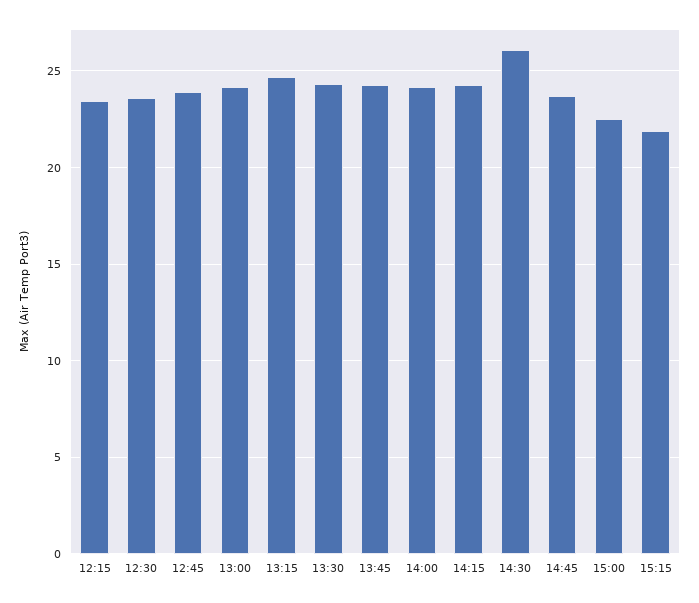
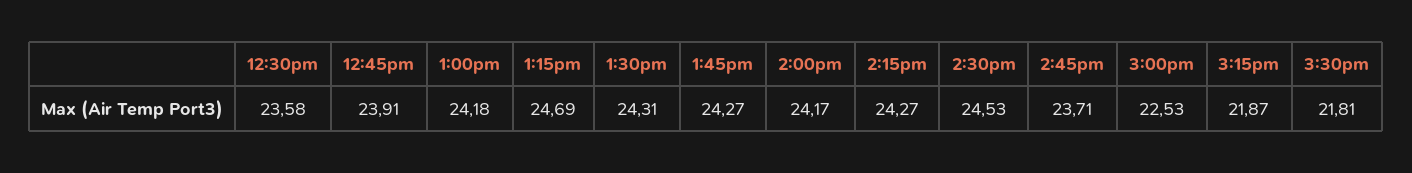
12:15: 23.5 -> none
14:30: 26 -> 24.53
3:30pm: none -> 21.81

